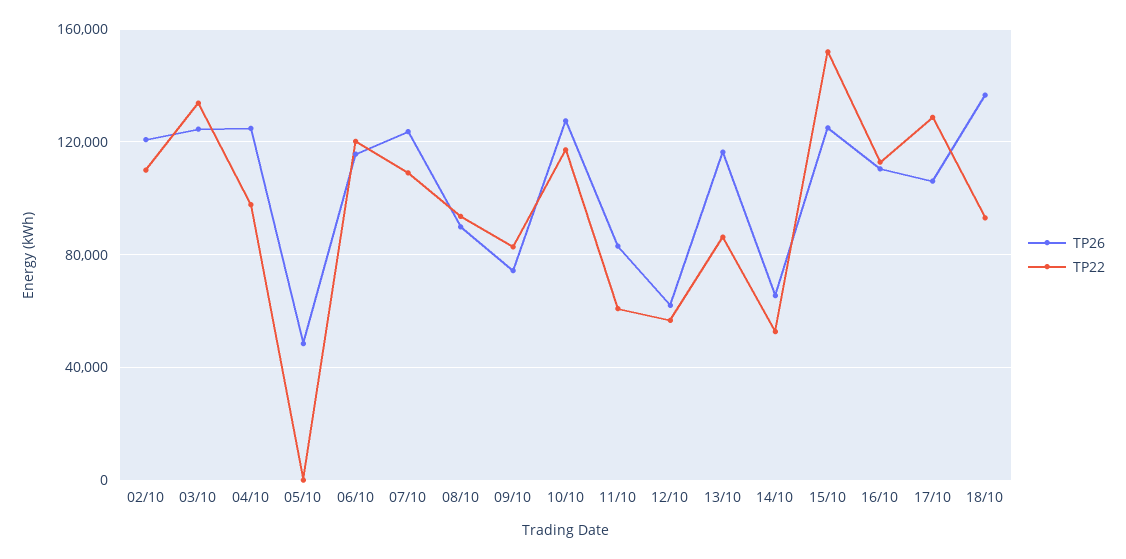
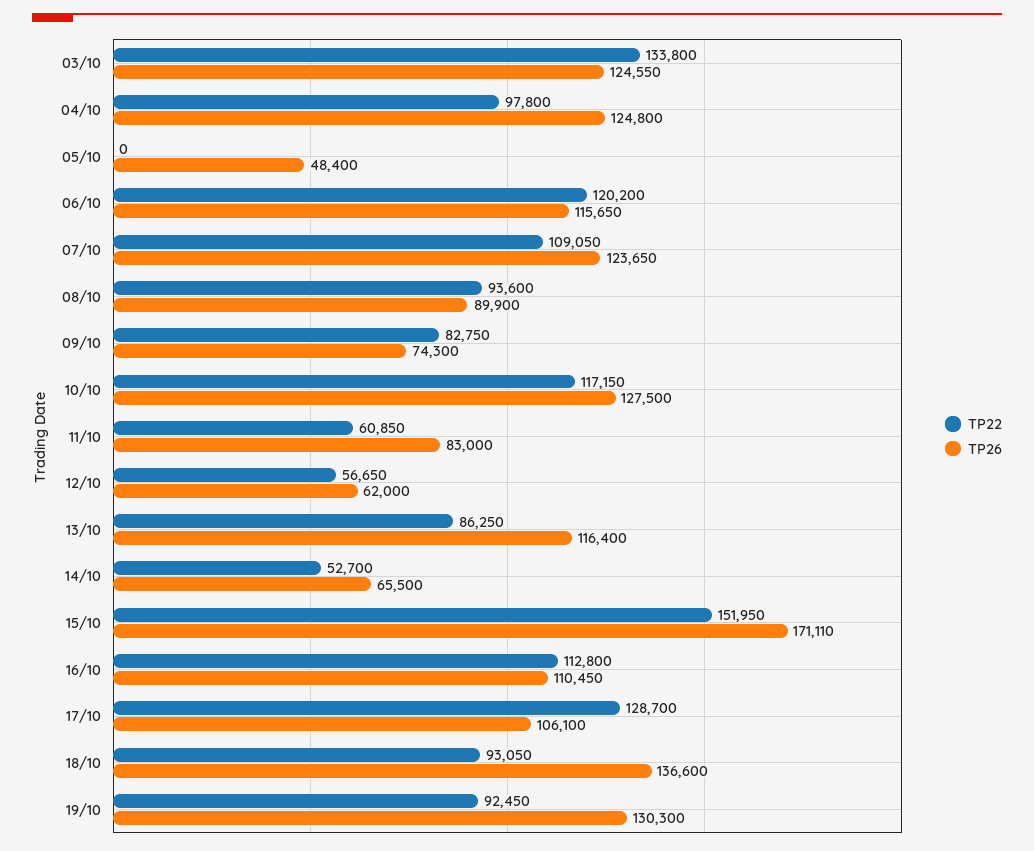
TP26, 02/10: 120000 -> none
TP22, 02/10: 110000 -> none
TP26, 15/10: 125000 -> 171110
TP22, 19/10: none -> 92450
TP26, 19/10: none -> 130300

